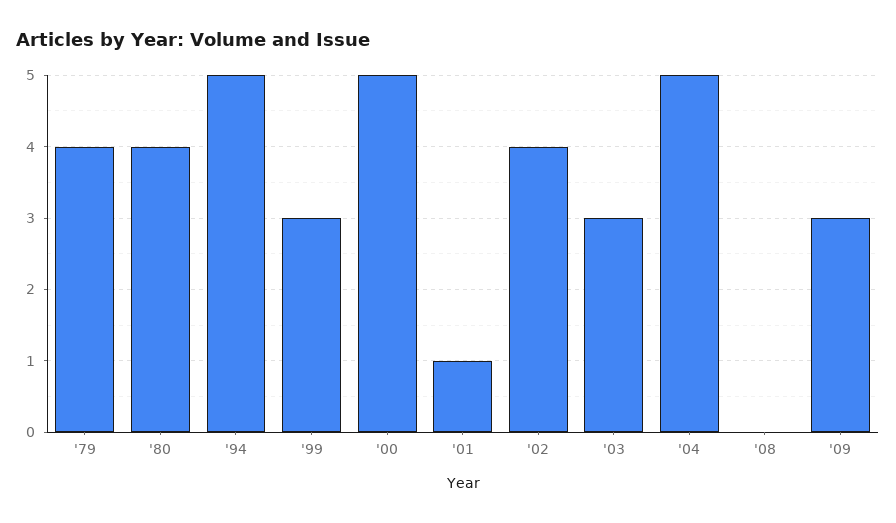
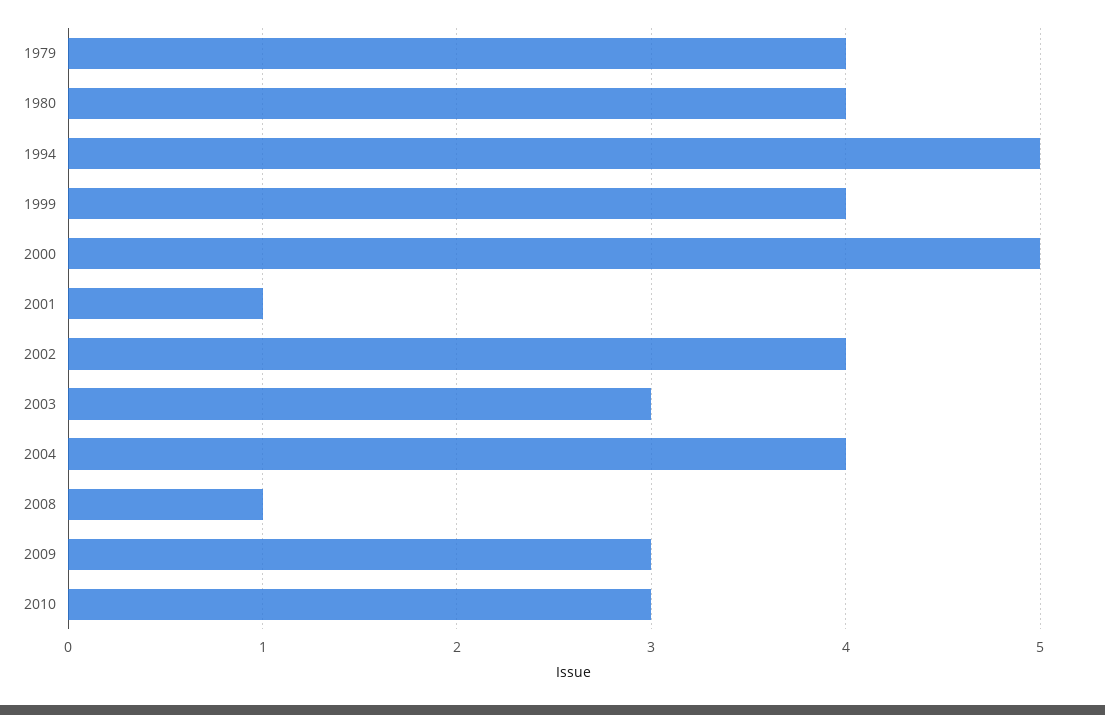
'99: 3 -> 4
'04: 5 -> 4
'08: 0 -> 1
2010: none -> 3

